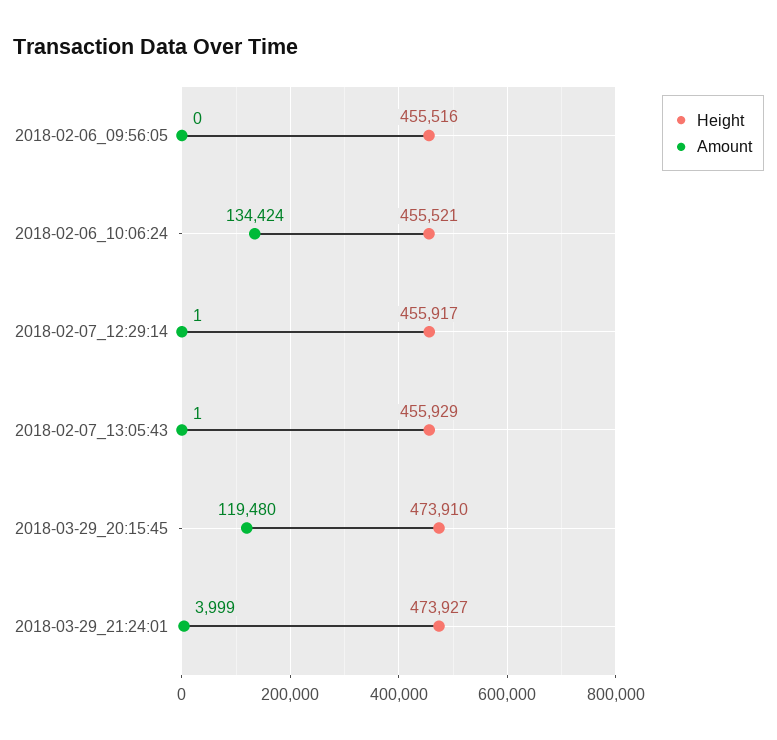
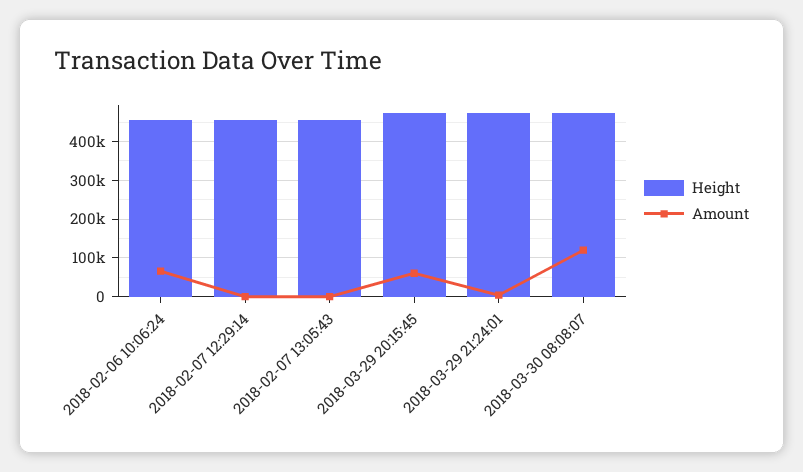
Height, 2018-02-06_09:56:05: 455516 -> none
Amount, 2018-02-06_09:56:05: 0 -> none
Amount, 2018-02-06_10:06:24: 134424 -> 60000
Amount, 2018-03-29_20:15:45: 119480 -> 60000
Height, 2018-03-30 08:08:07: none -> 480000
Amount, 2018-03-30 08:08:07: none -> 120000

